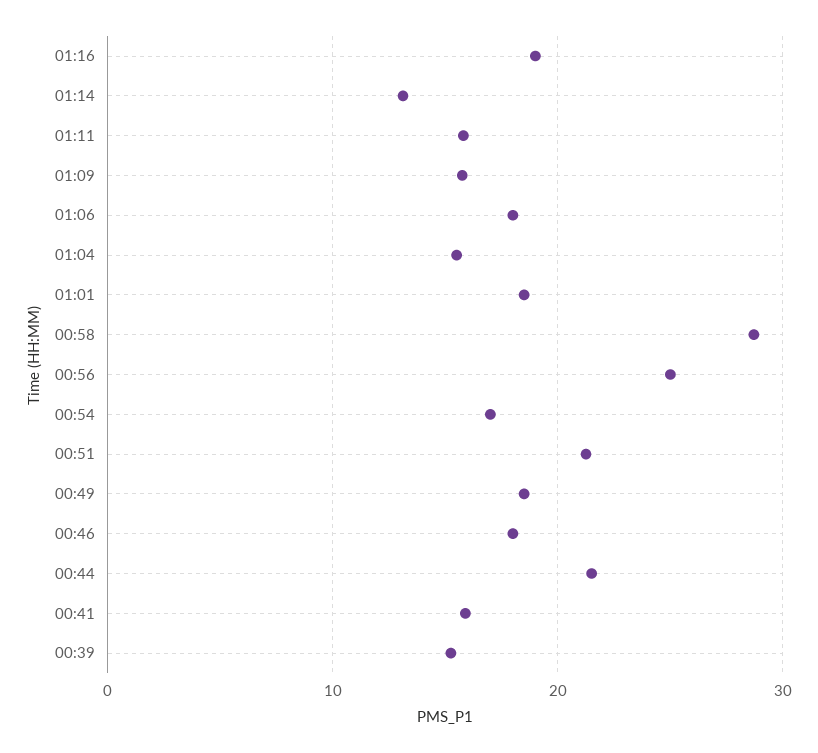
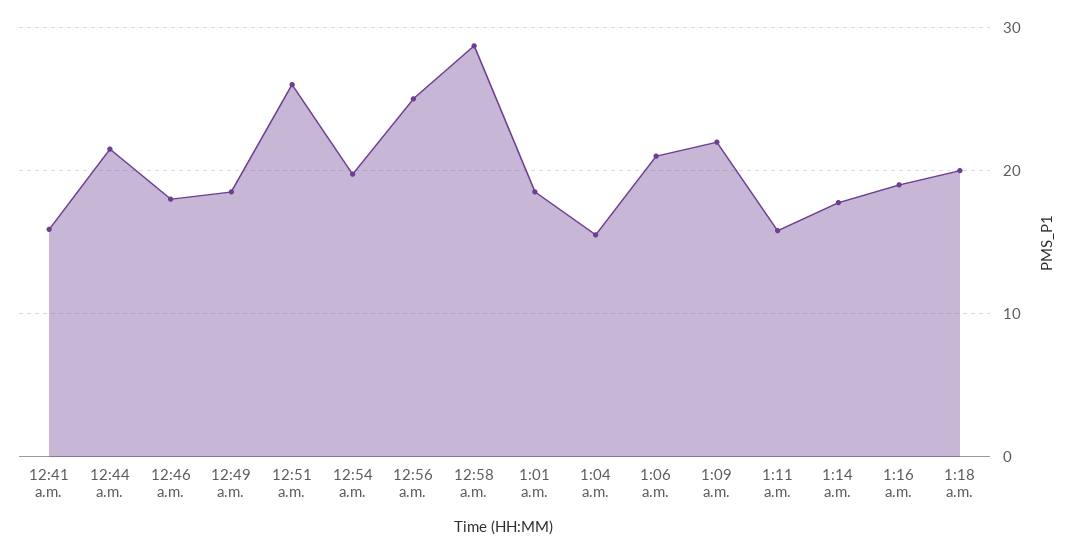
01:14: 13 -> 18
01:09: 16 -> 22
01:06: 18 -> 21
00:54: 17 -> 20
00:51: 21 -> 26
00:39: 15 -> none
1:18 a.m.: none -> 20

